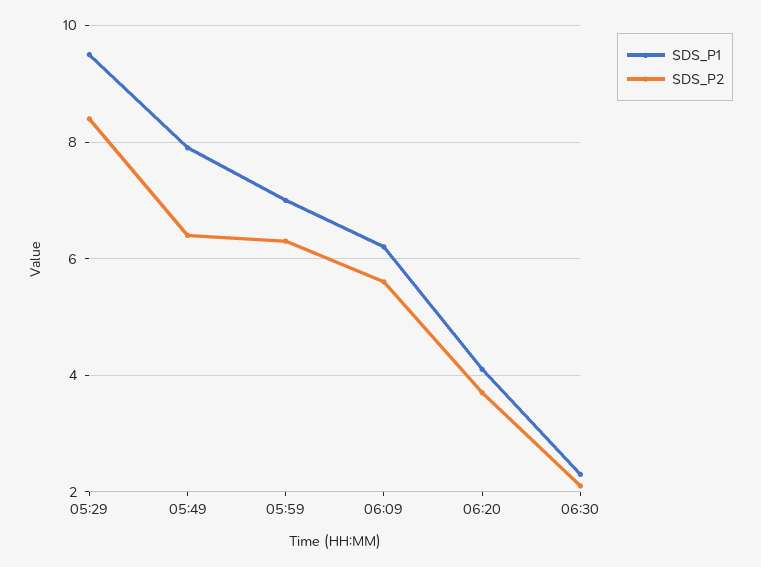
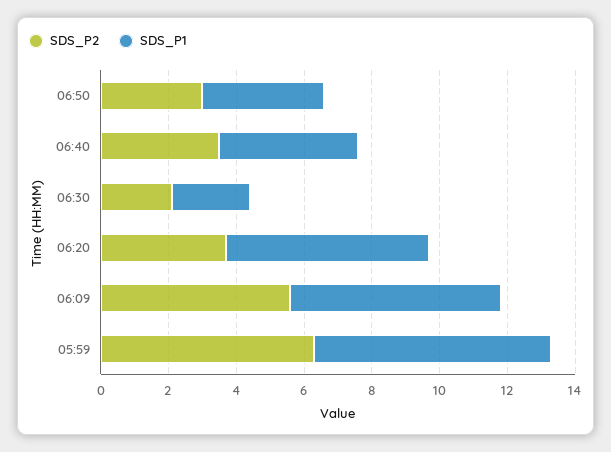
SDS_P1, 05:29: 9.5 -> none
SDS_P2, 05:29: 8.5 -> none
SDS_P1, 05:49: 8 -> none
SDS_P2, 05:49: 6.5 -> none
SDS_P1, 06:20: 4 -> 6
SDS_P2, 06:50: none -> 3
SDS_P1, 06:50: none -> 3.5
SDS_P2, 06:40: none -> 3.5
SDS_P1, 06:40: none -> 4

